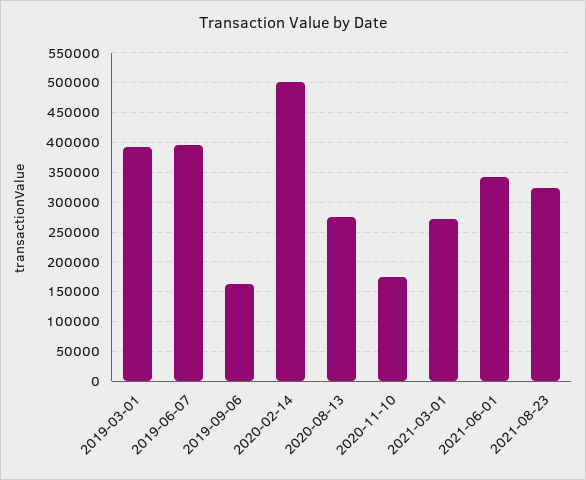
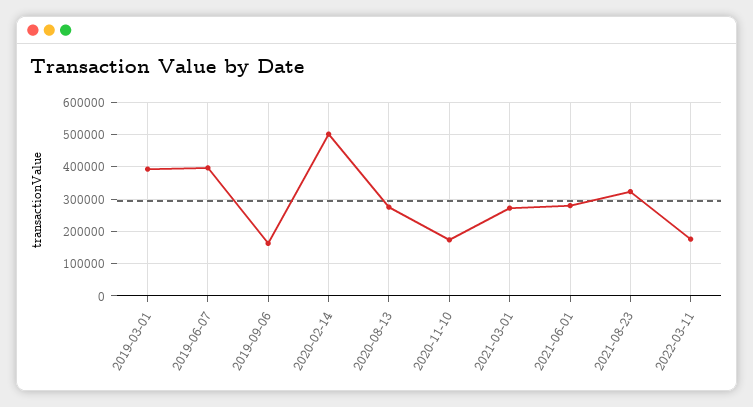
2021-06-01: 350000 -> 280000
2022-03-11: none -> 180000

